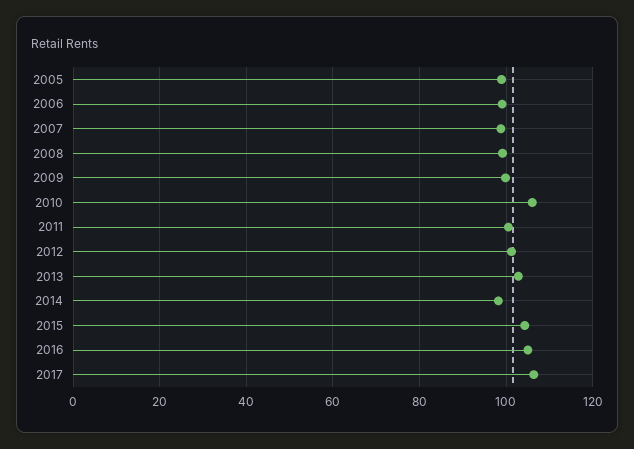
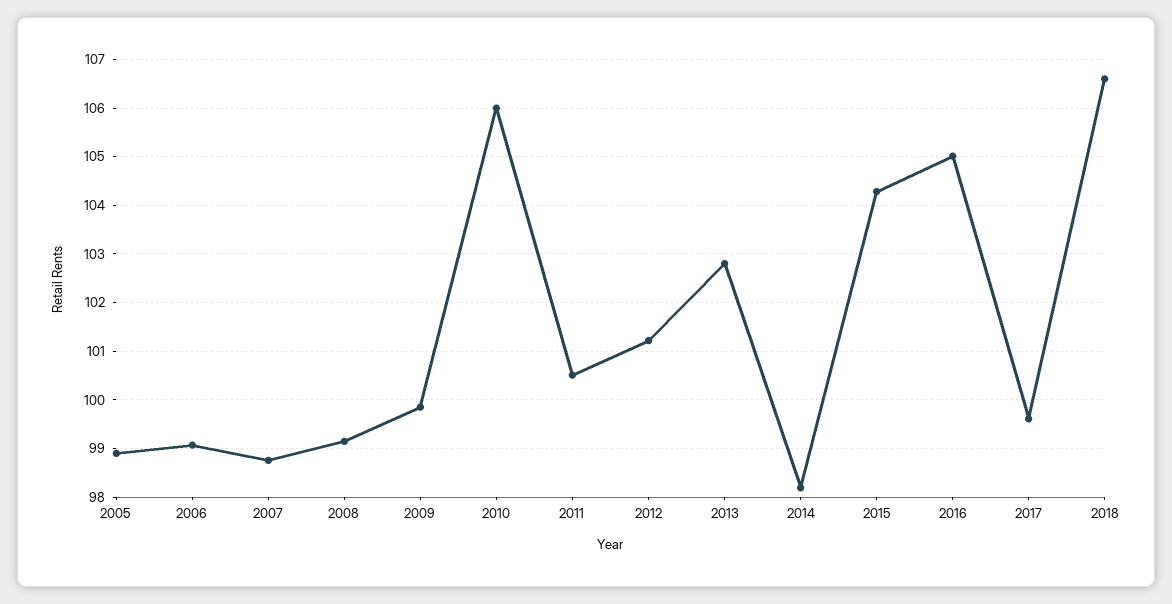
2017: 106 -> 99.6
2018: none -> 106.6

